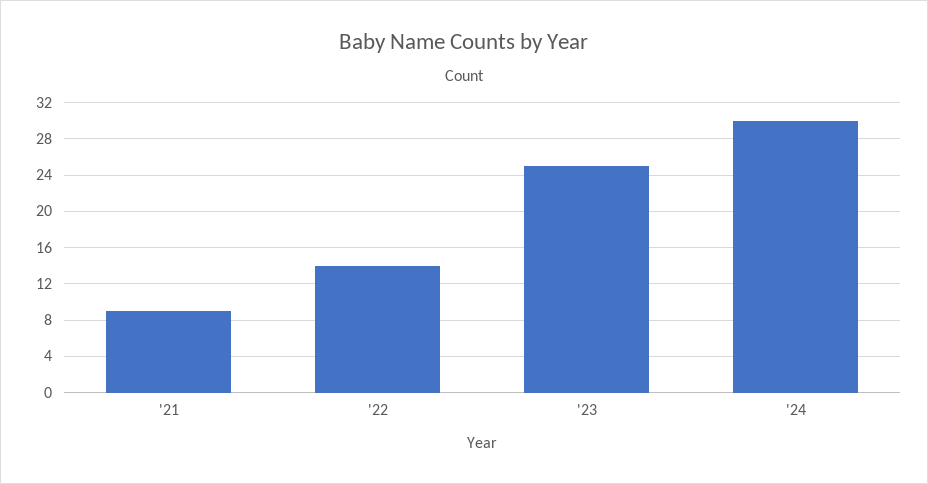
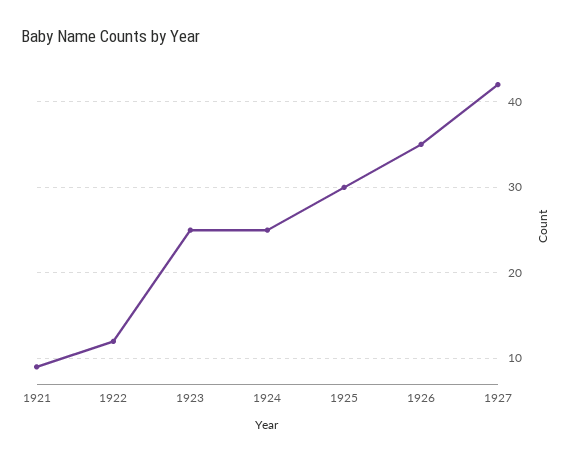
'22: 14 -> 12
'24: 30 -> 25
1925: none -> 30
1926: none -> 35
1927: none -> 42

